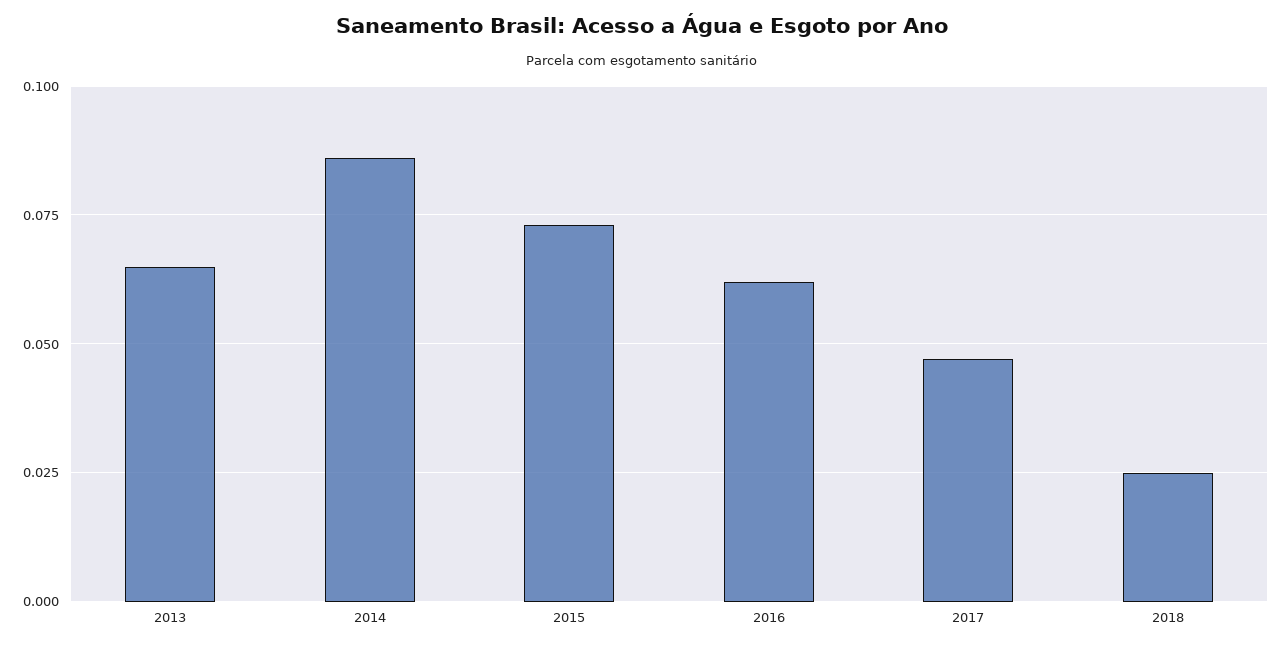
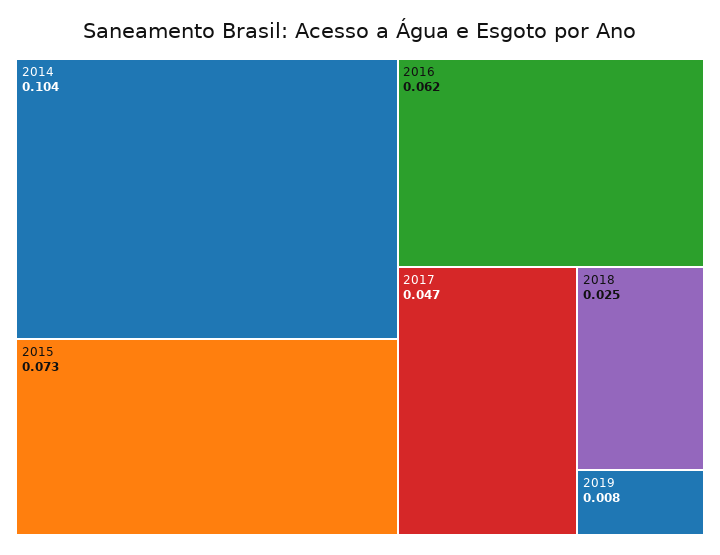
2013: 0.065 -> none
2014: 0.085 -> 0.104
2019: none -> 0.008

